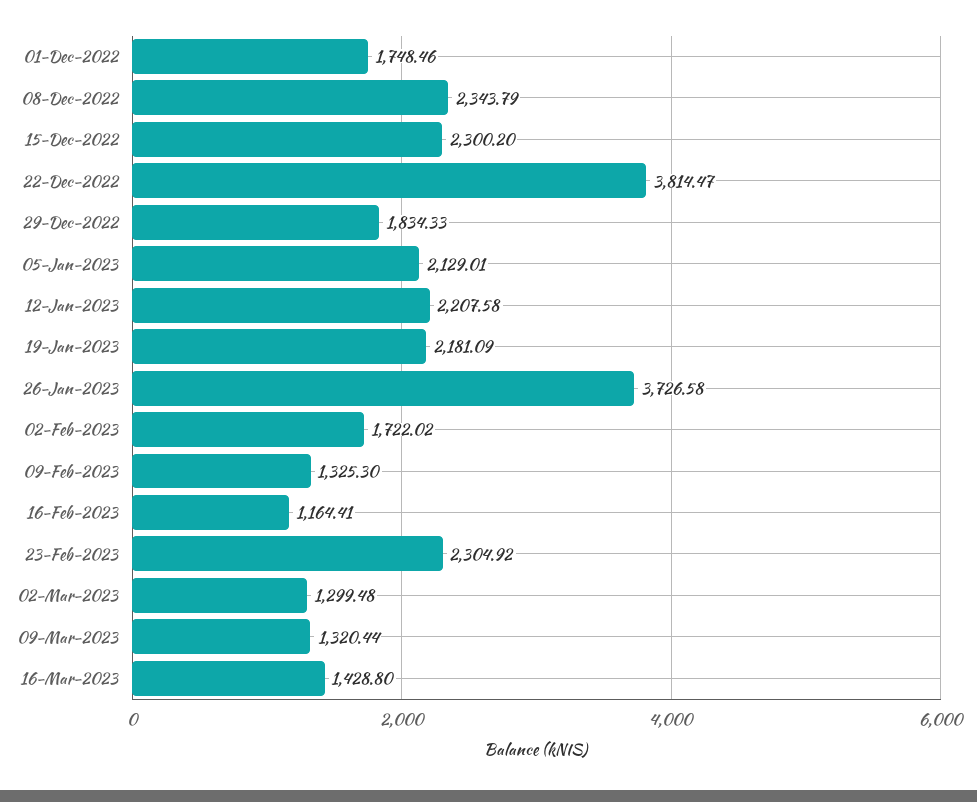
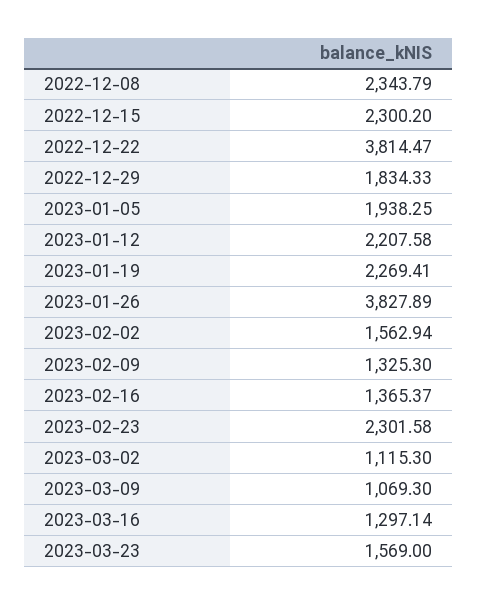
01-Dec-2022: 1748.46 -> none
05-Jan-2023: 2129.01 -> 1938.25
19-Jan-2023: 2181.09 -> 2269.41
26-Jan-2023: 3726.58 -> 3827.89
02-Feb-2023: 1722.02 -> 1562.94
16-Feb-2023: 1164.41 -> 1365.37
23-Feb-2023: 2304.92 -> 2301.58
02-Mar-2023: 1299.48 -> 1115.3
09-Mar-2023: 1320.44 -> 1069.3
16-Mar-2023: 1428.8 -> 1297.14
2023-03-23: none -> 1569

